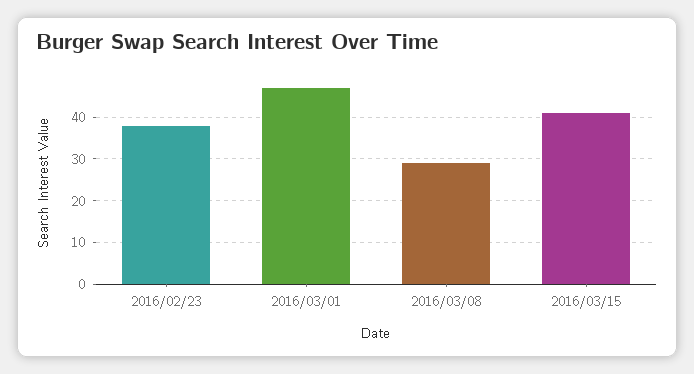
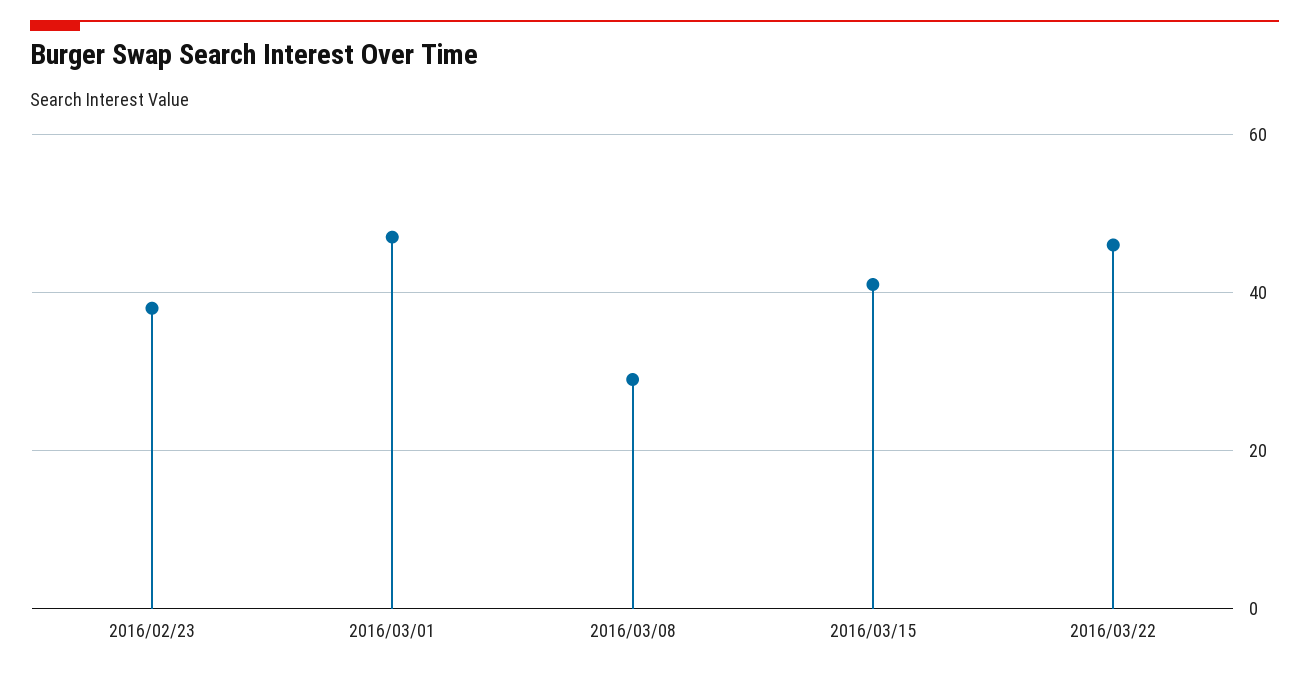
2016/03/22: none -> 45

